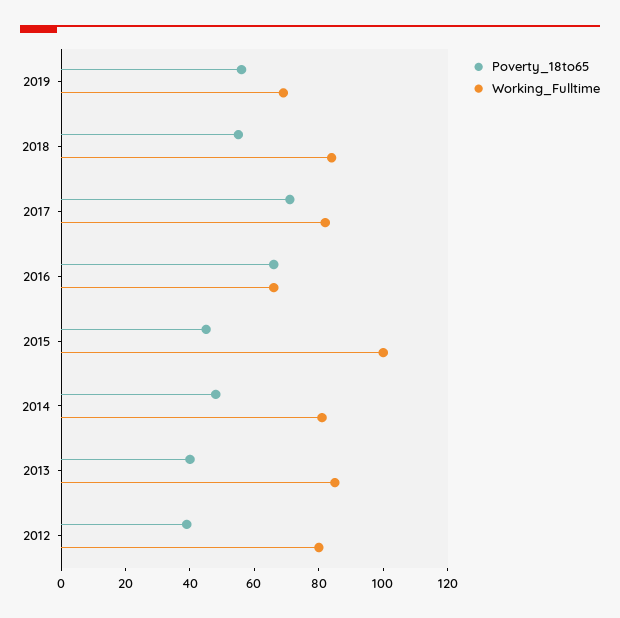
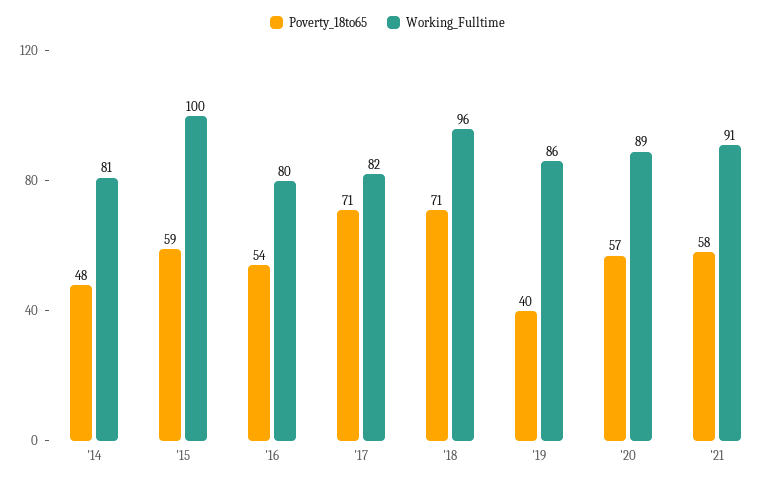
Poverty_18to65, 2019: 55 -> 40
Working_Fulltime, 2019: 70 -> 86
Poverty_18to65, 2018: 55 -> 71
Working_Fulltime, 2018: 85 -> 96
Poverty_18to65, 2016: 65 -> 54
Working_Fulltime, 2016: 65 -> 80
Poverty_18to65, 2015: 45 -> 59
Poverty_18to65, 2013: 40 -> none
Working_Fulltime, 2013: 85 -> none
Poverty_18to65, 2012: 40 -> none
Working_Fulltime, 2012: 80 -> none
Poverty_18to65, '20: none -> 57
Working_Fulltime, '20: none -> 89
Poverty_18to65, '21: none -> 58
Working_Fulltime, '21: none -> 91

